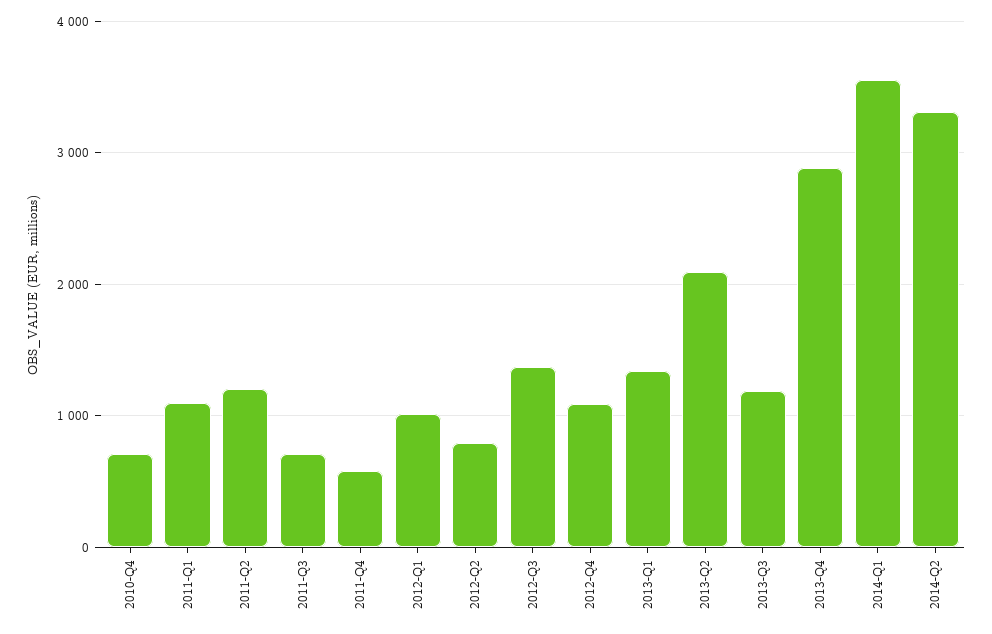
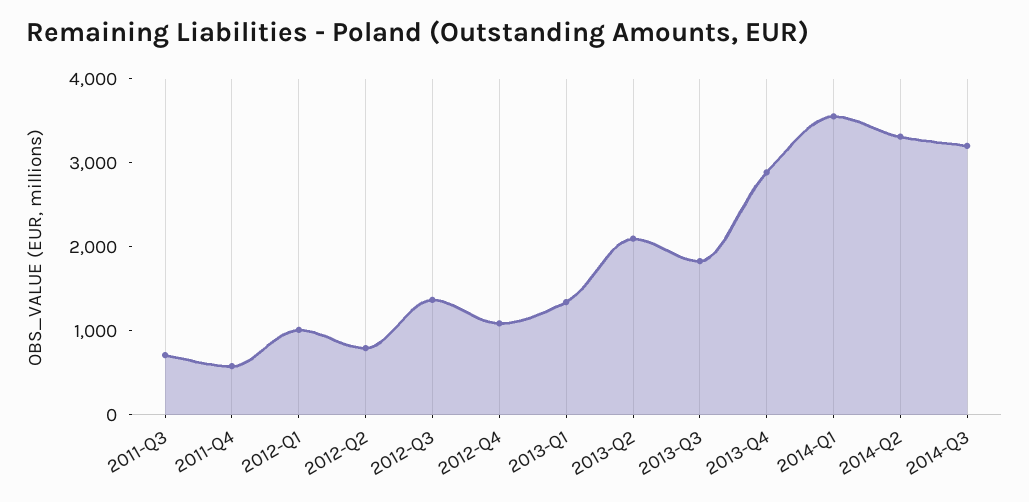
2010-Q4: 700 -> none
2011-Q1: 1100 -> none
2011-Q2: 1200 -> none
2013-Q3: 1200 -> 1800
2014-Q3: none -> 3200

